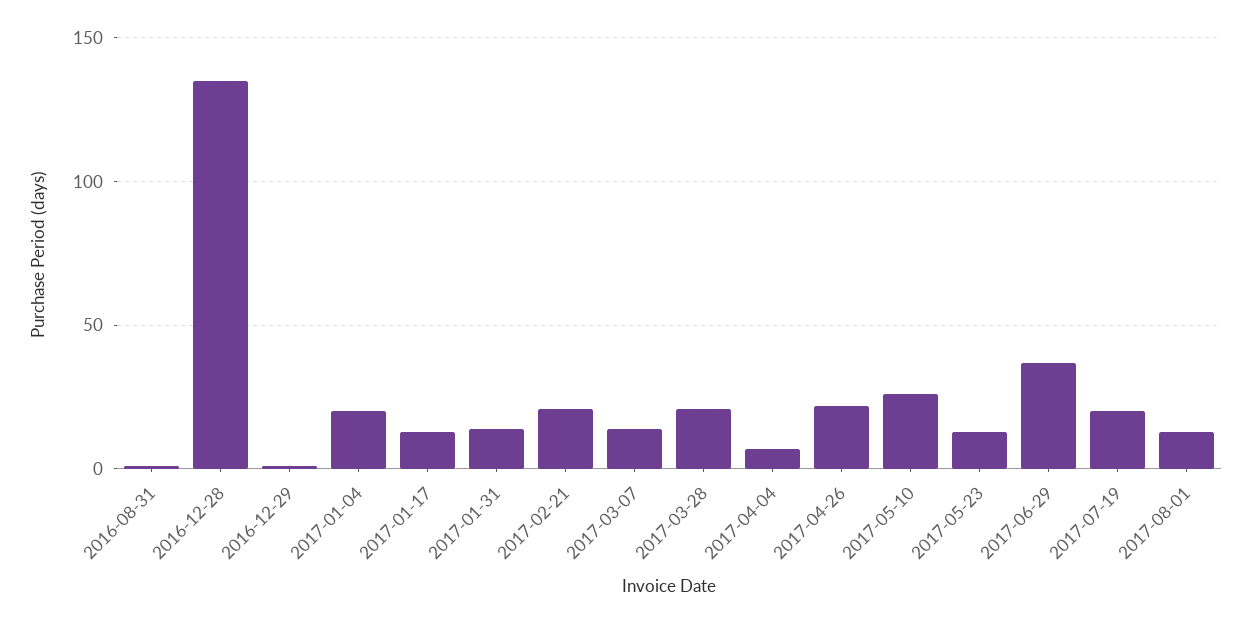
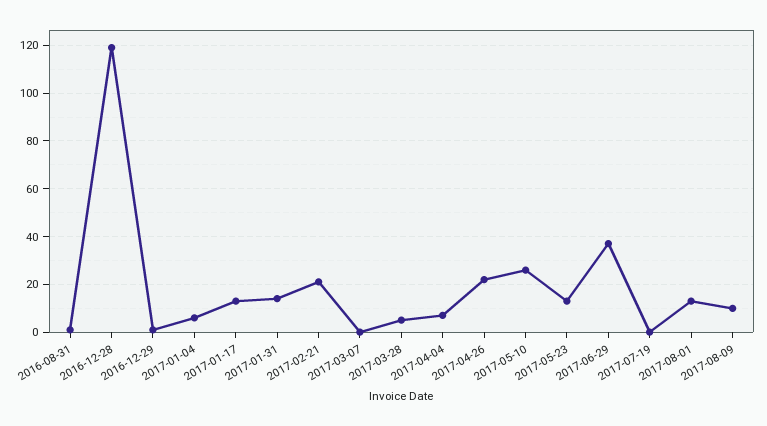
2016-12-28: 135 -> 120
2017-01-04: 20 -> 5
2017-03-07: 15 -> 0
2017-03-28: 20 -> 5
2017-07-19: 20 -> 0
2017-08-09: none -> 10

